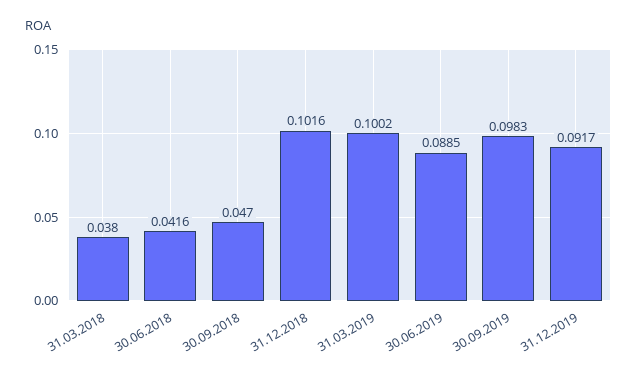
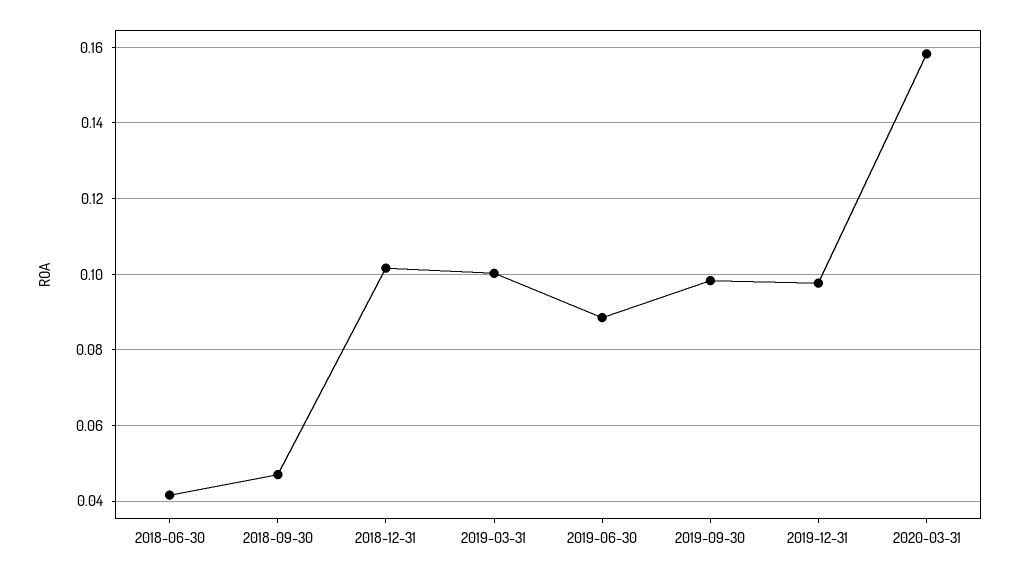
31.03.2018: 0.038 -> none
31.12.2019: 0.0917 -> 0.098
2020-03-31: none -> 0.158

